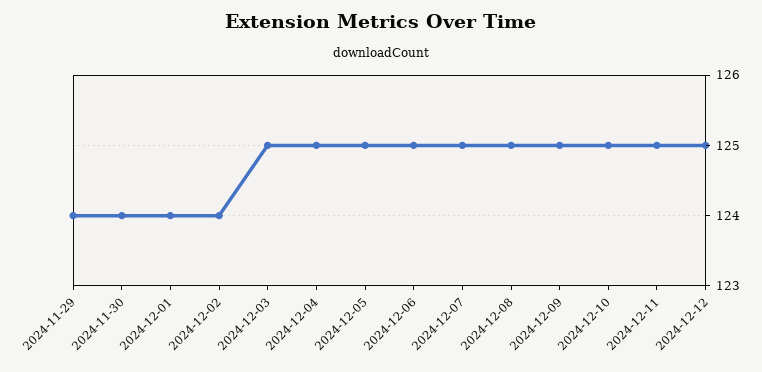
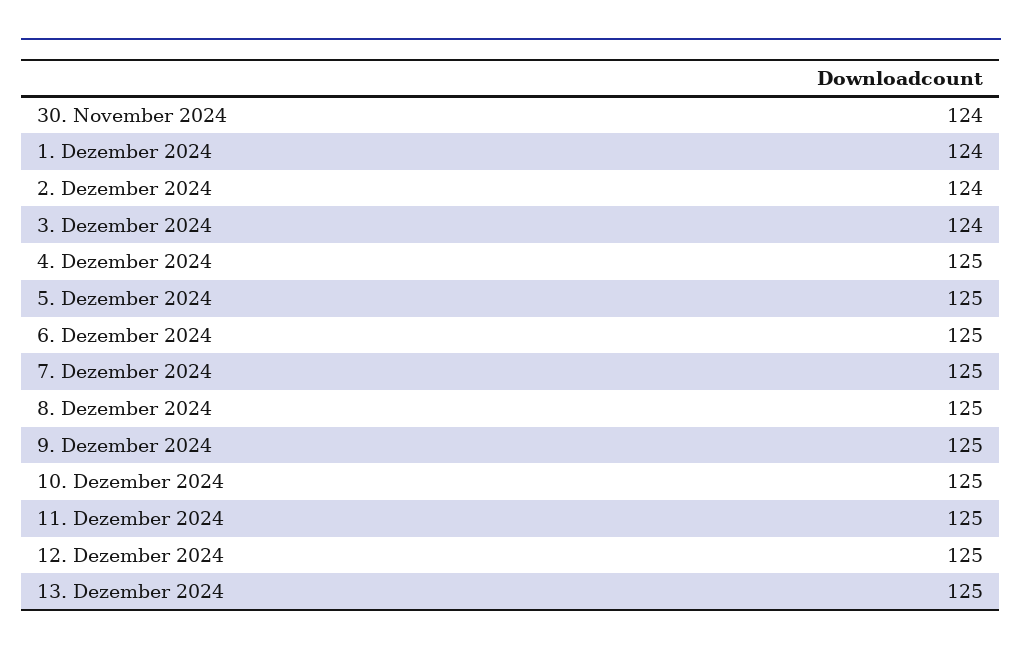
2024-11-29: 124 -> none
2024-12-03: 125 -> 124
13. Dezember 2024: none -> 125

